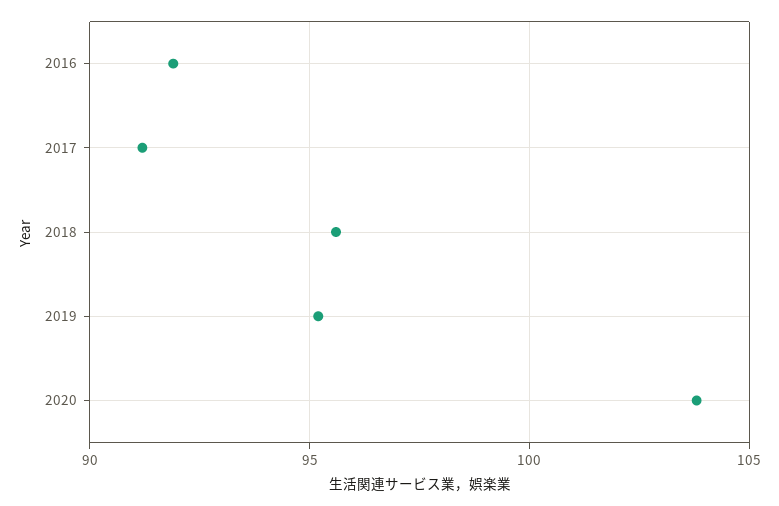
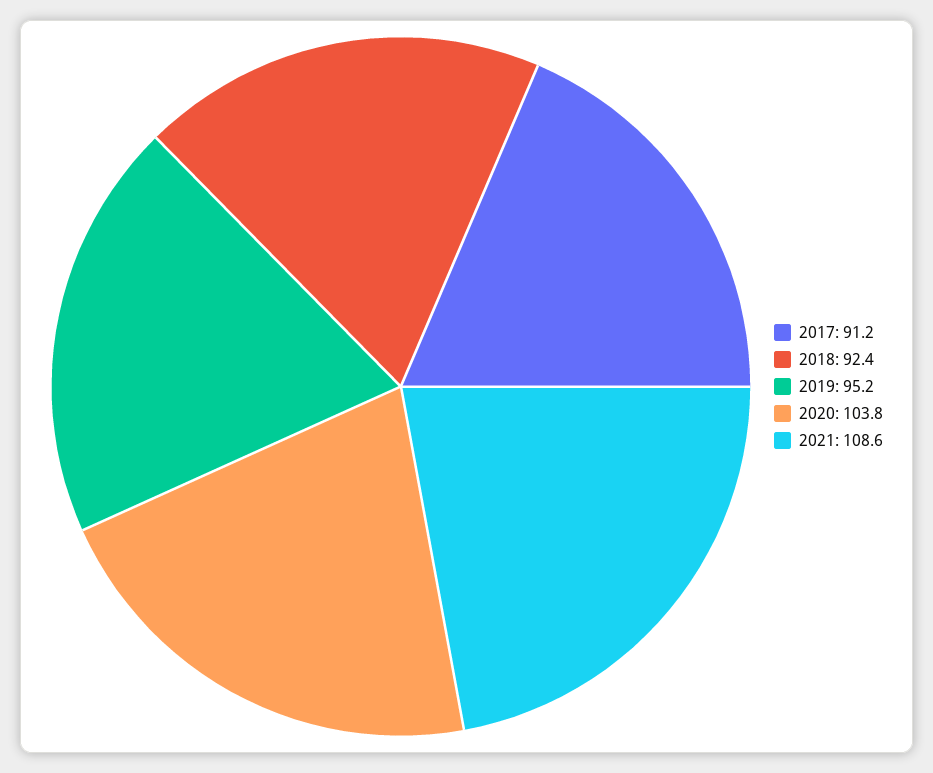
2016: 92 -> none
2018: 95.5 -> 92.4
2021: none -> 108.6

